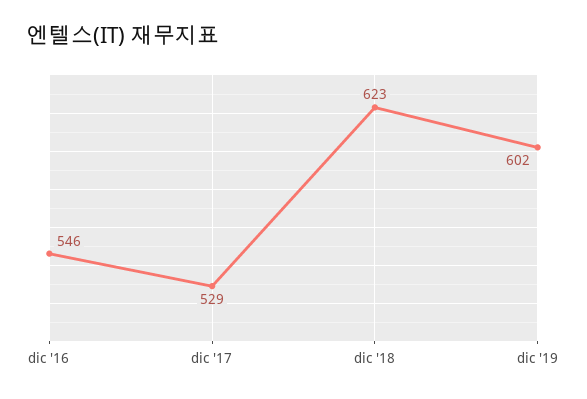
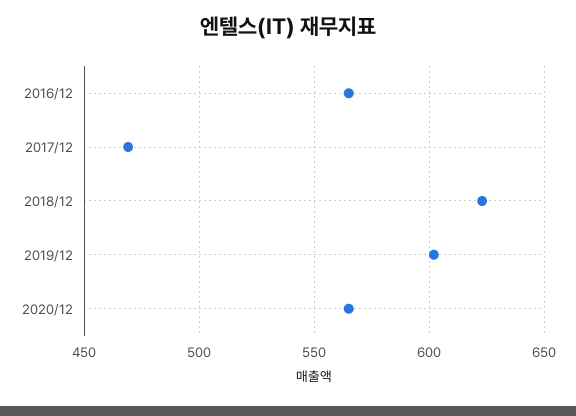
dic '16: 546 -> 565
dic '17: 529 -> 470
2020/12: none -> 565

